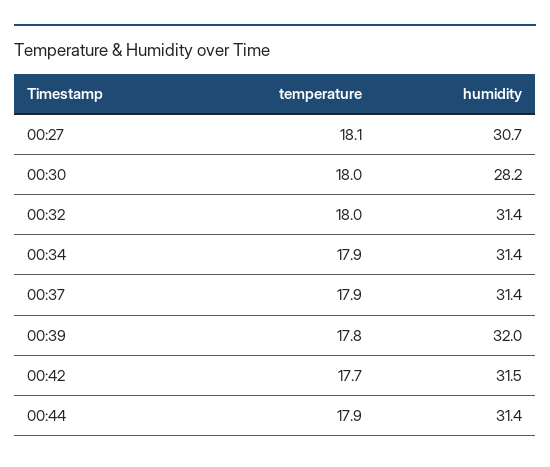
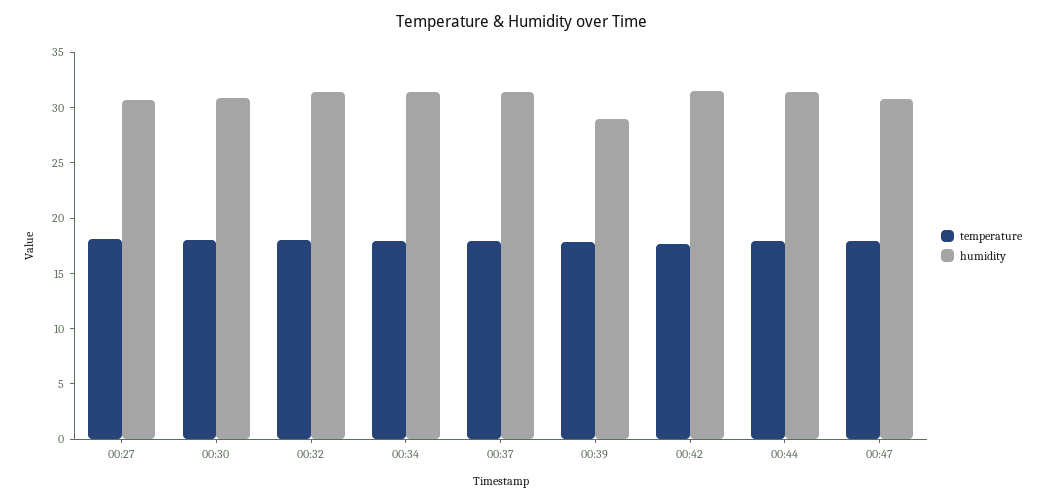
humidity, 00:30: 28.2 -> 31
humidity, 00:39: 32 -> 29
temperature, 00:47: none -> 18
humidity, 00:47: none -> 31

